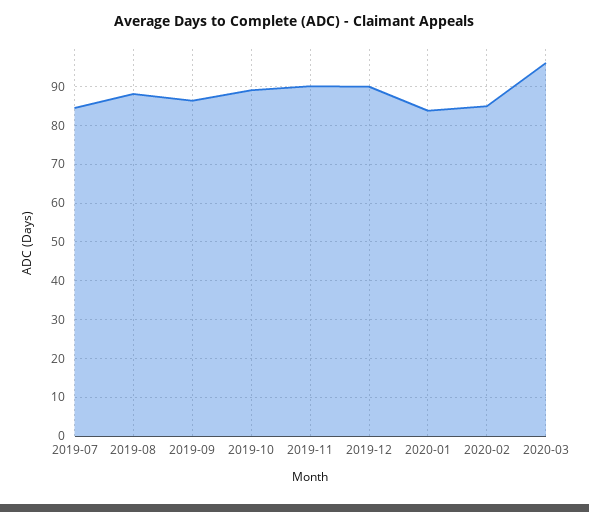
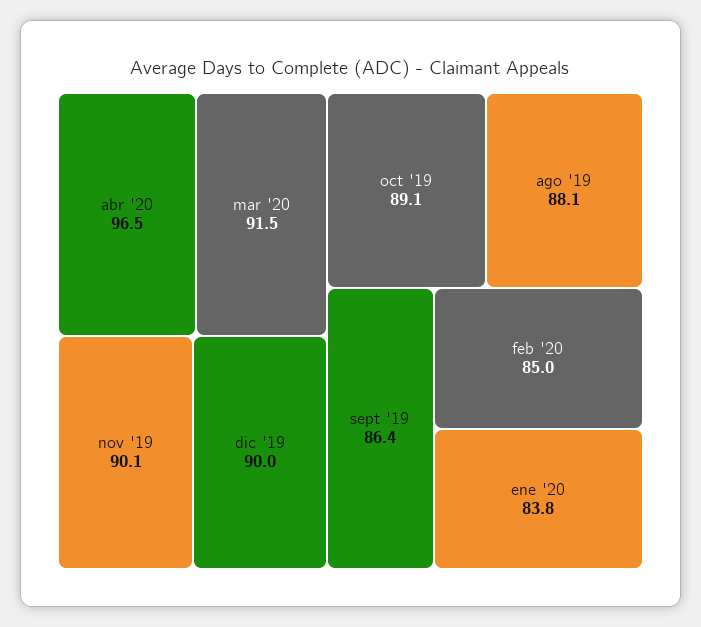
2019-07: 84 -> none
2020-03: 96 -> 91.5
abr '20: none -> 96.5

